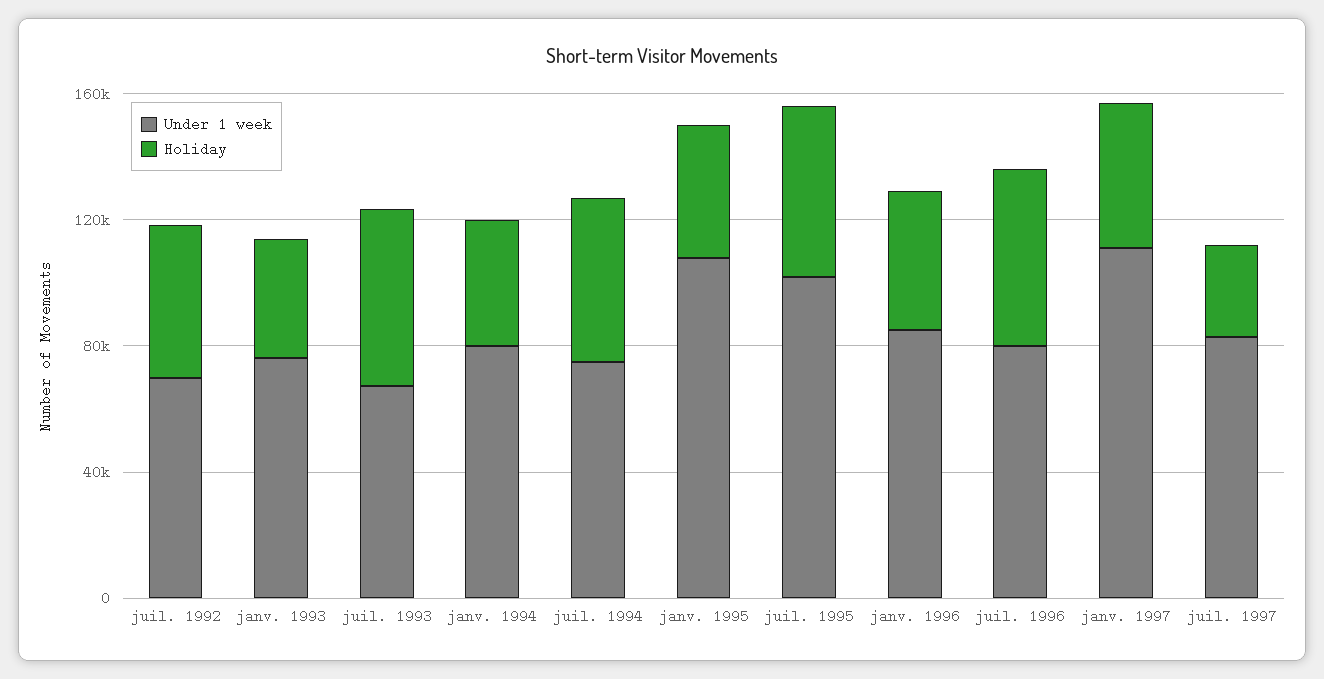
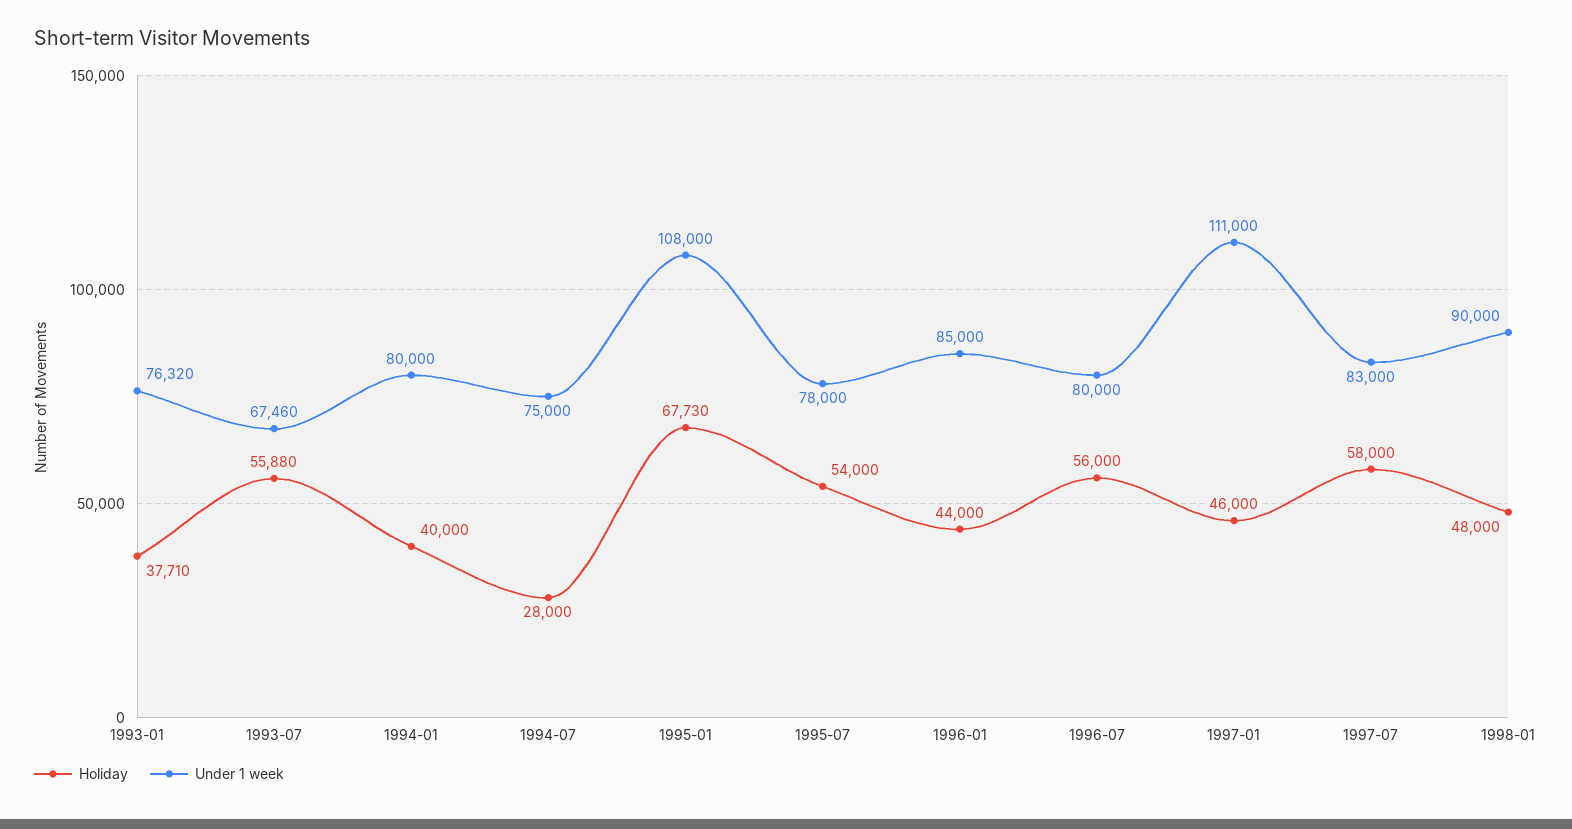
Under 1 week, juil. 1992: 70000 -> none
Holiday, juil. 1992: 50000 -> none
Holiday, juil. 1994: 50000 -> 28000
Holiday, janv. 1995: 40000 -> 67730
Under 1 week, juil. 1995: 100000 -> 78000
Holiday, juil. 1997: 30000 -> 58000
Holiday, 1998-01: none -> 48000
Under 1 week, 1998-01: none -> 90000

